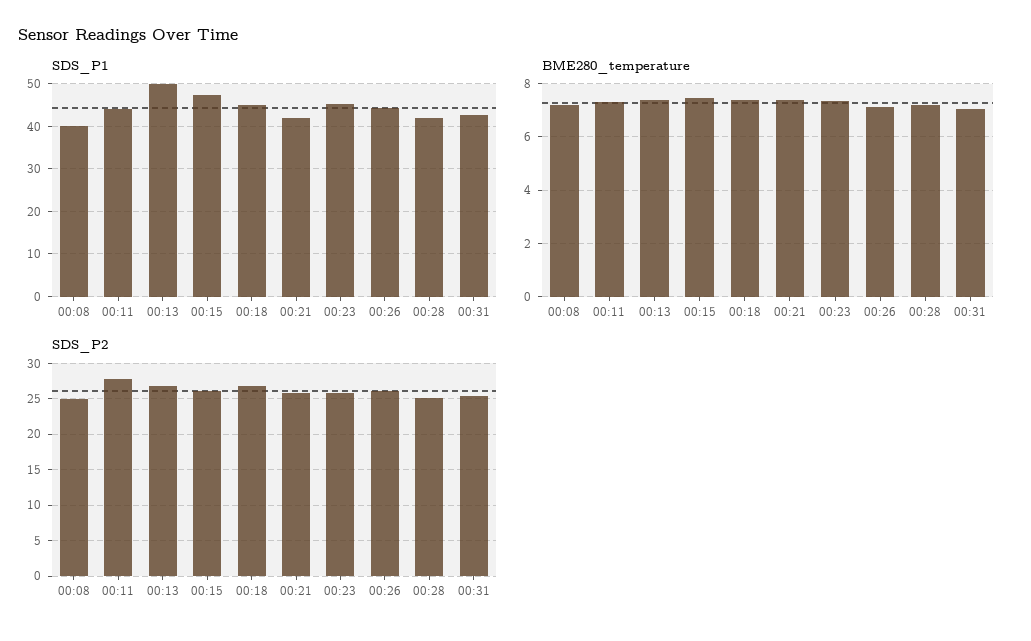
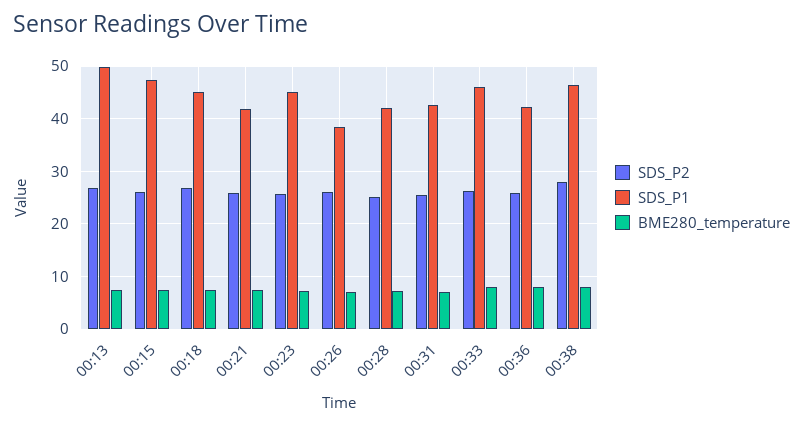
SDS_P1, 00:08: 40 -> none
SDS_P1, 00:11: 44 -> none
SDS_P1, 00:26: 44 -> 38
BME280_temperature, 00:08: 7.25 -> none
BME280_temperature, 00:11: 7.25 -> none
SDS_P2, 00:08: 25 -> none
SDS_P2, 00:11: 28 -> none
SDS_P2, 00:33: none -> 26
SDS_P1, 00:33: none -> 46
BME280_temperature, 00:33: none -> 8
SDS_P2, 00:36: none -> 26
SDS_P1, 00:36: none -> 42
BME280_temperature, 00:36: none -> 8
SDS_P2, 00:38: none -> 28
SDS_P1, 00:38: none -> 46
BME280_temperature, 00:38: none -> 8

